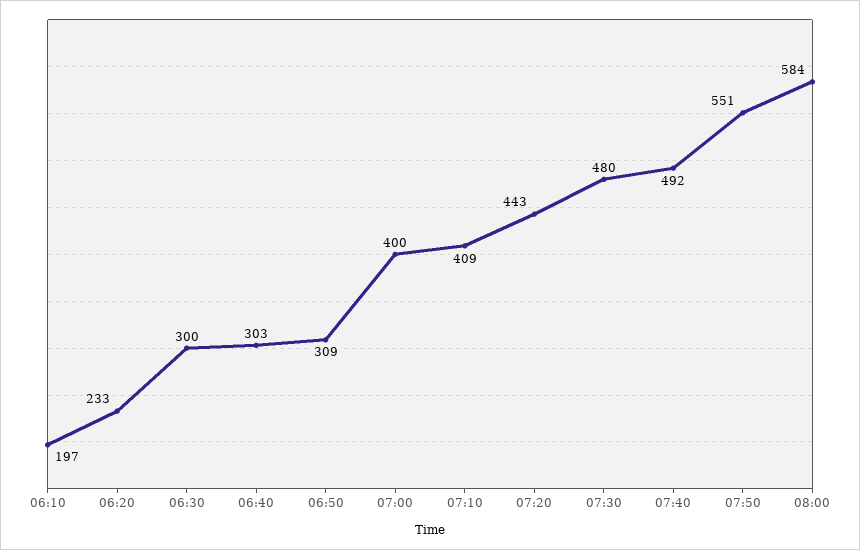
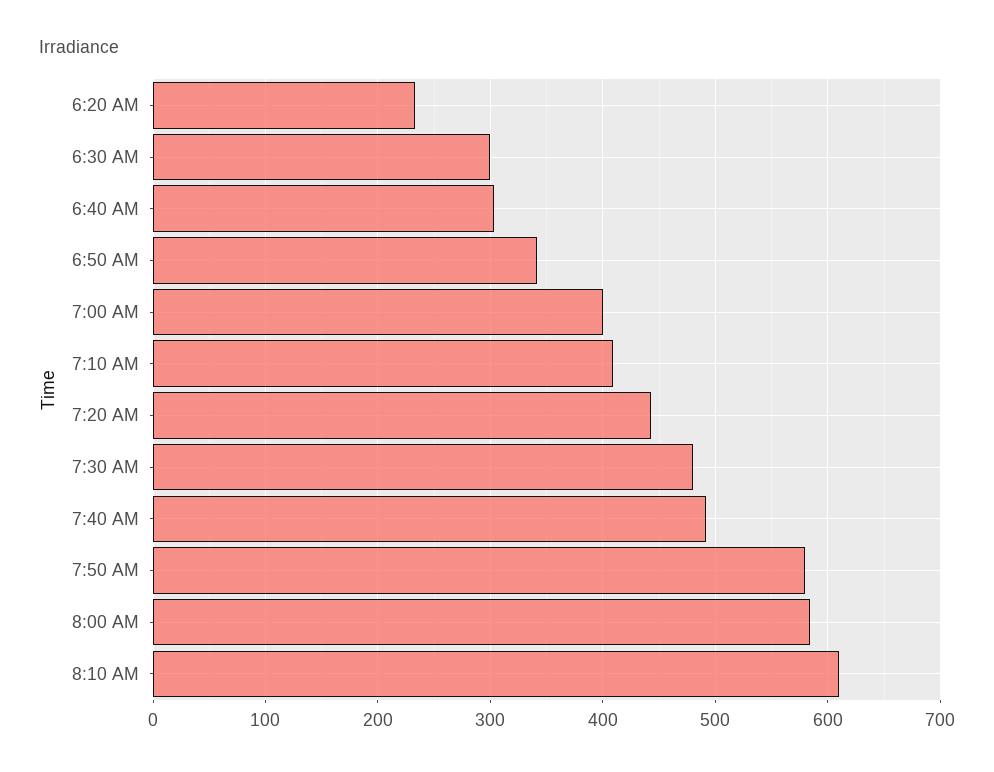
06:10: 197 -> none
06:50: 309 -> 340
07:50: 551 -> 580
8:10 AM: none -> 610

